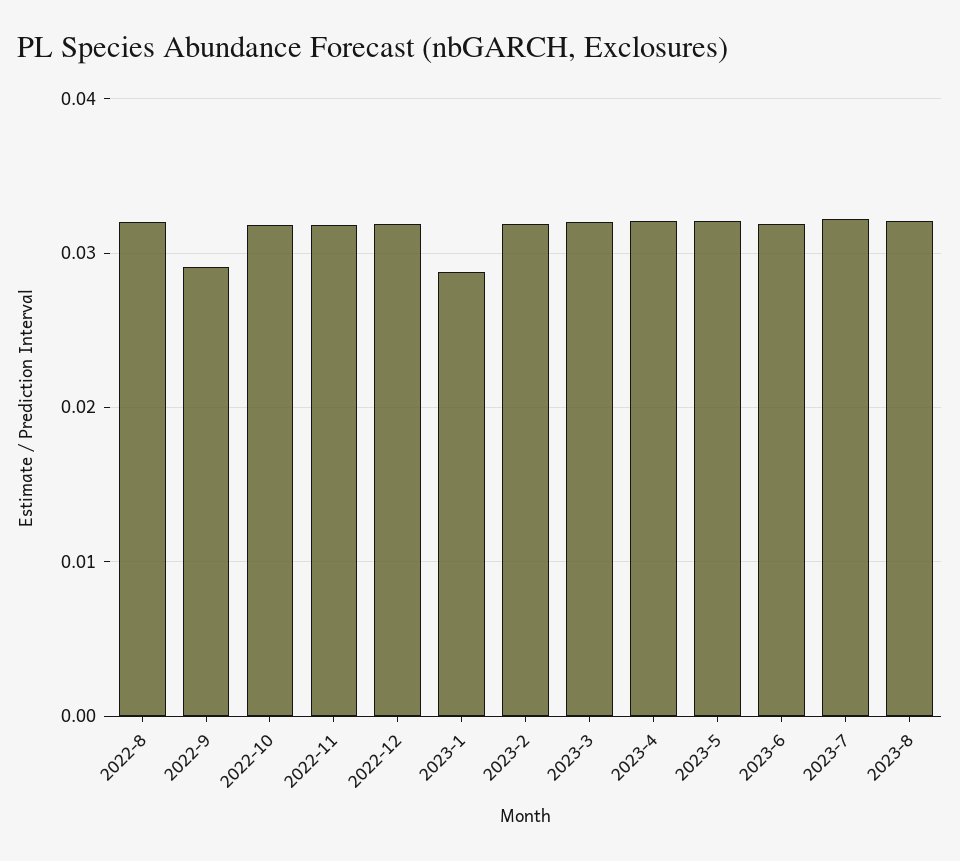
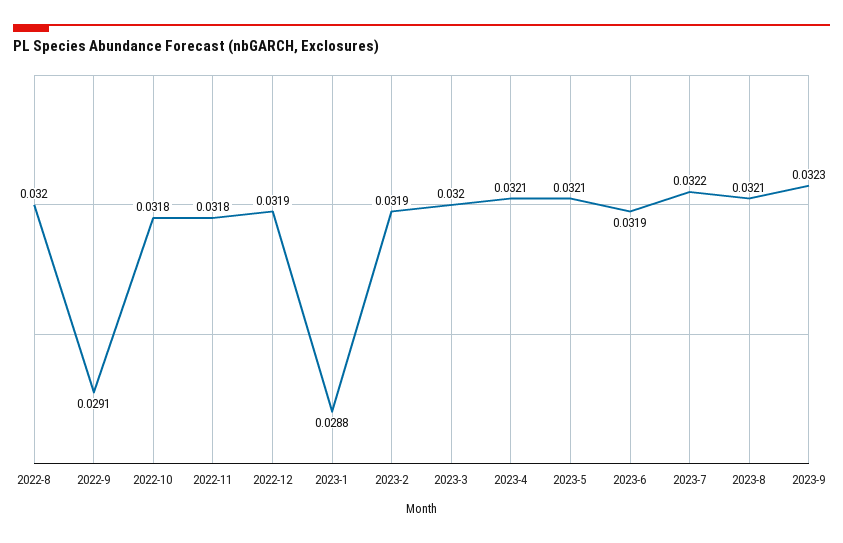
2023-9: none -> 0.0323

